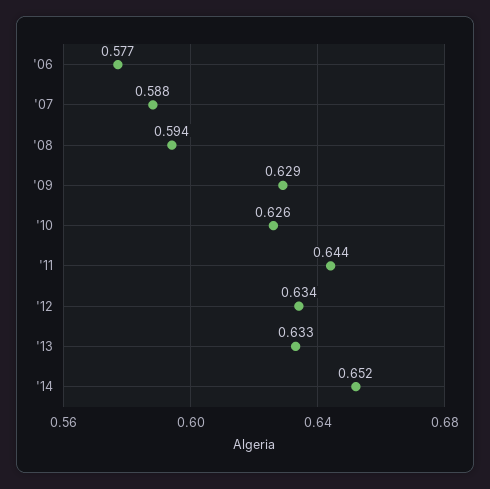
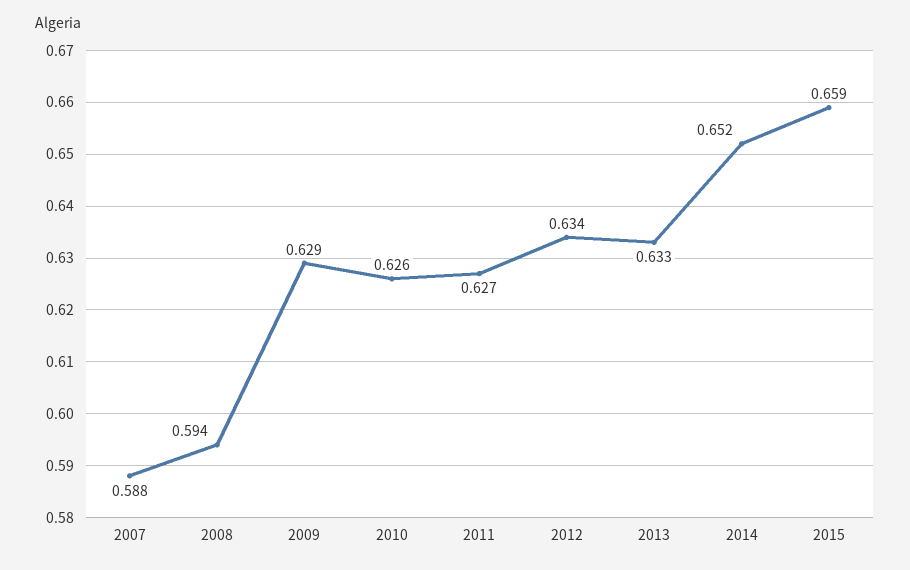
'06: 0.577 -> none
'11: 0.644 -> 0.627
2015: none -> 0.659

